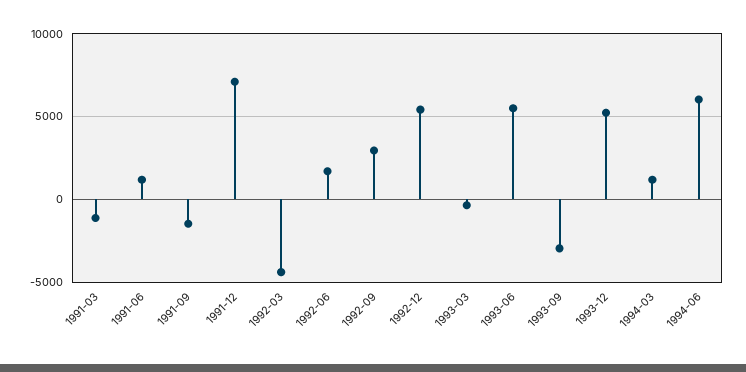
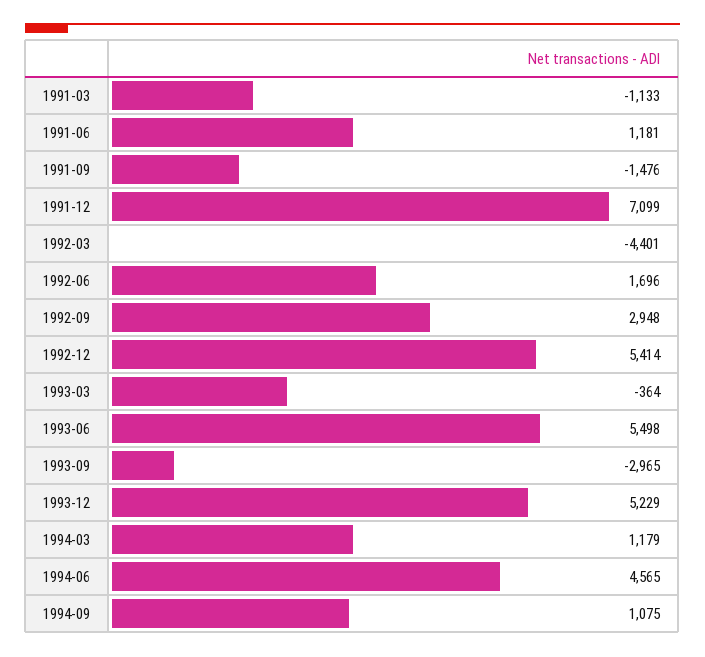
1994-06: 6000 -> 4565
1994-09: none -> 1075

